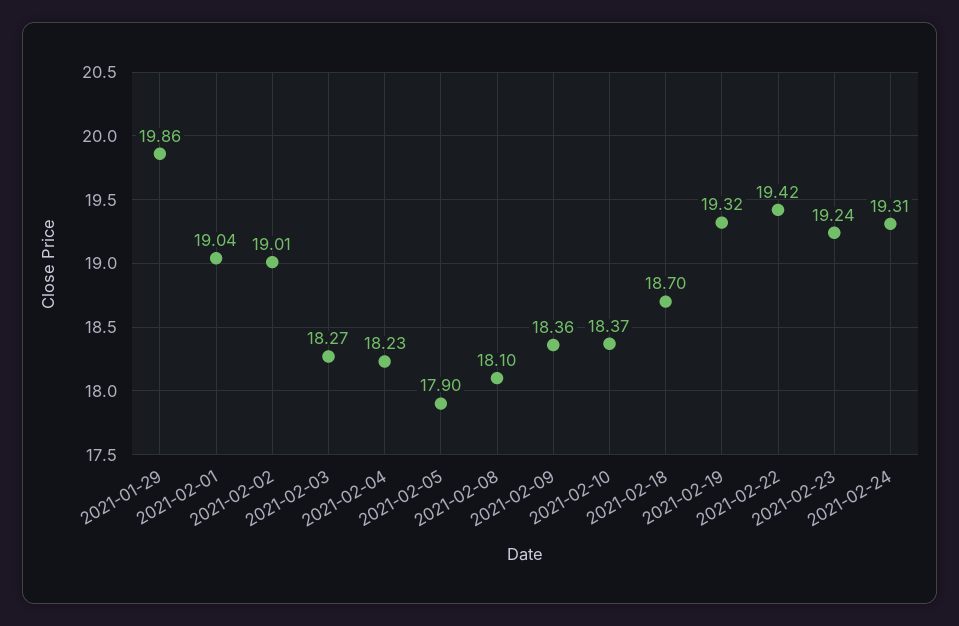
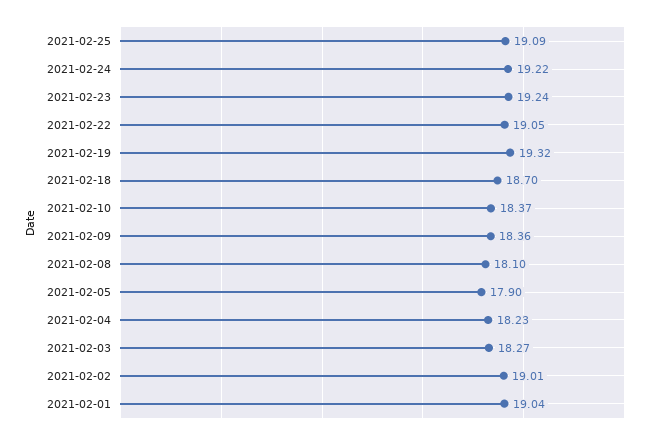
2021-01-29: 19.86 -> none
2021-02-22: 19.42 -> 19.05
2021-02-24: 19.31 -> 19.22
2021-02-25: none -> 19.09

